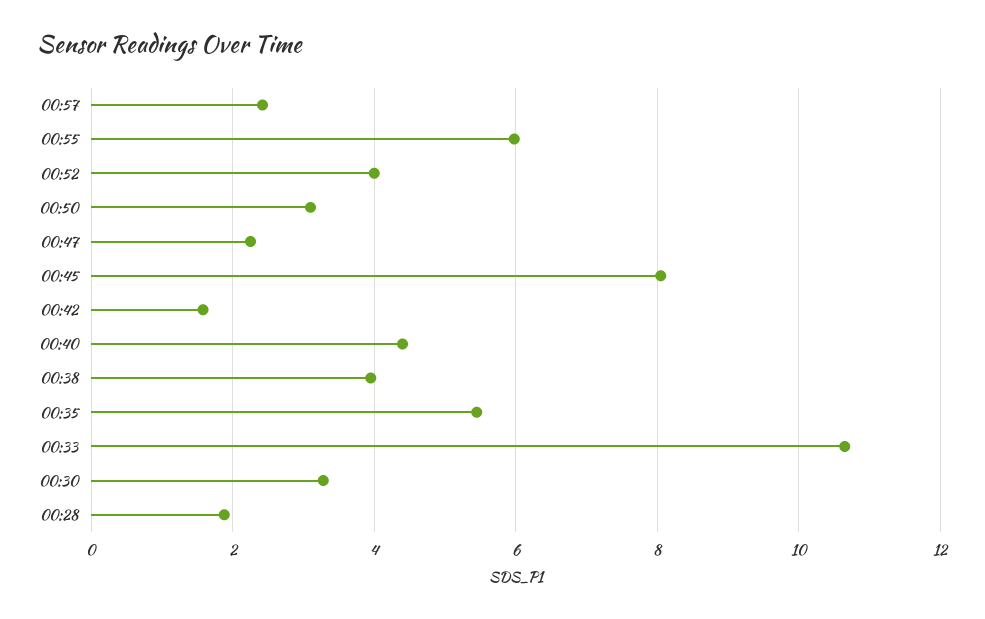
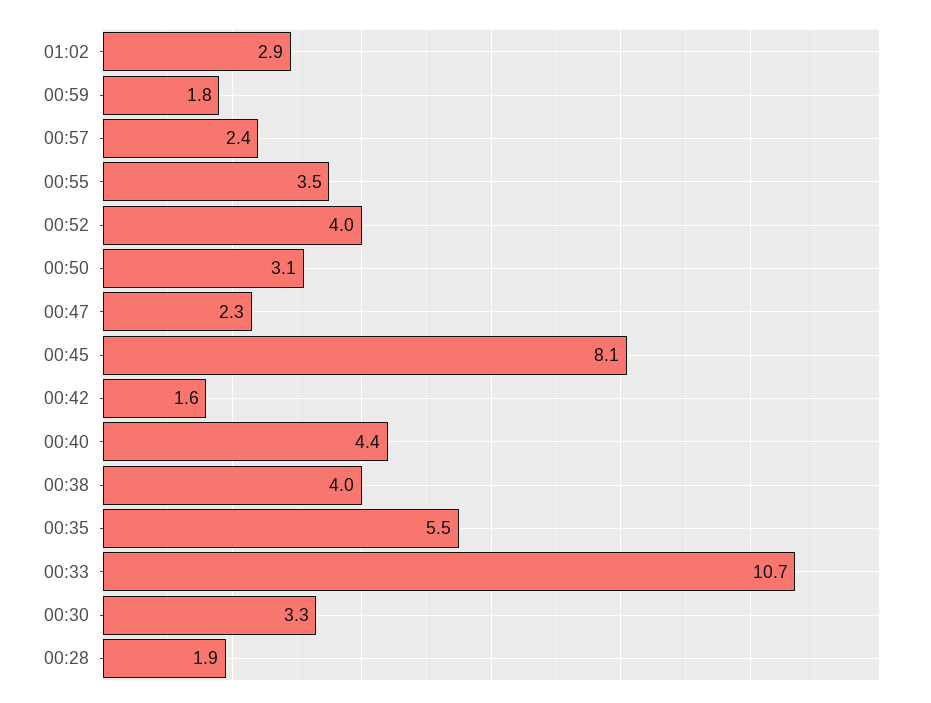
00:55: 6 -> 3.5
01:02: none -> 2.9
00:59: none -> 1.8

